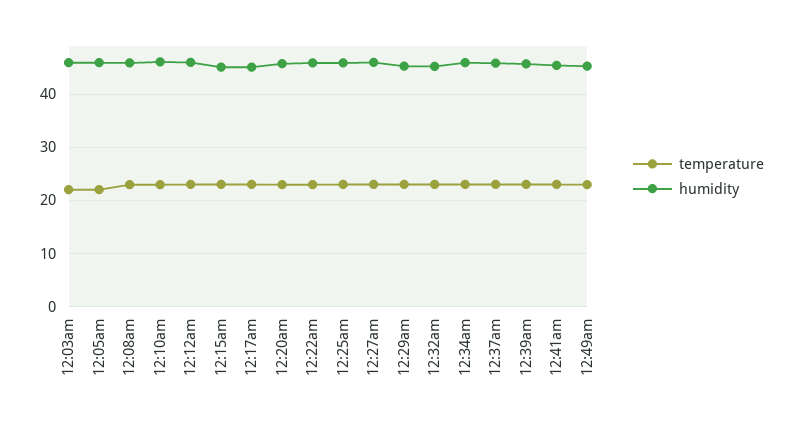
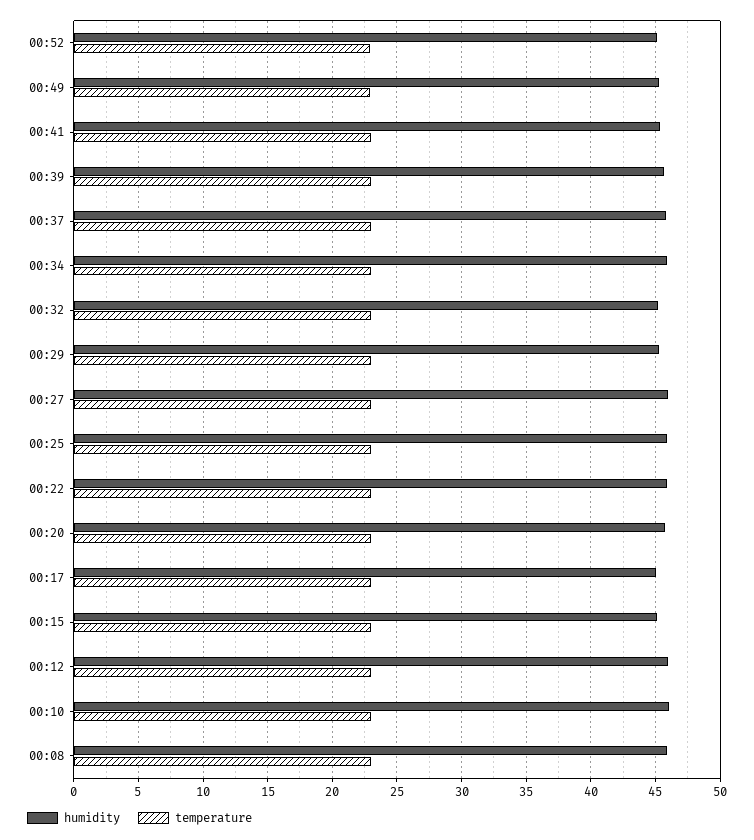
temperature, 12:03am: 22 -> none
humidity, 12:03am: 46 -> none
temperature, 12:05am: 22 -> none
humidity, 12:05am: 46 -> none
humidity, 00:52: none -> 45
temperature, 00:52: none -> 23

